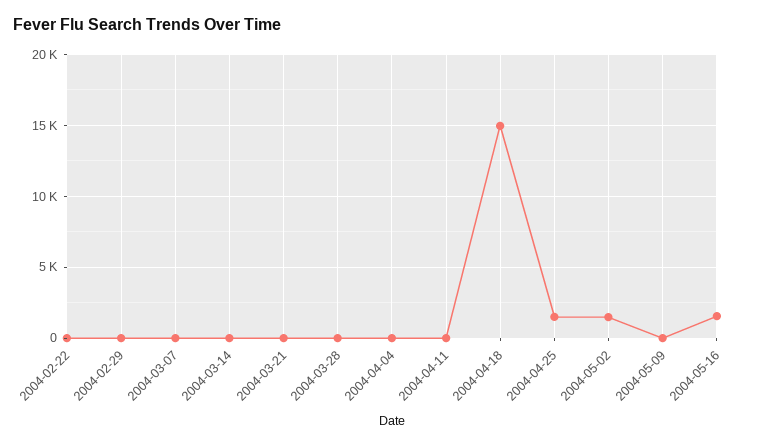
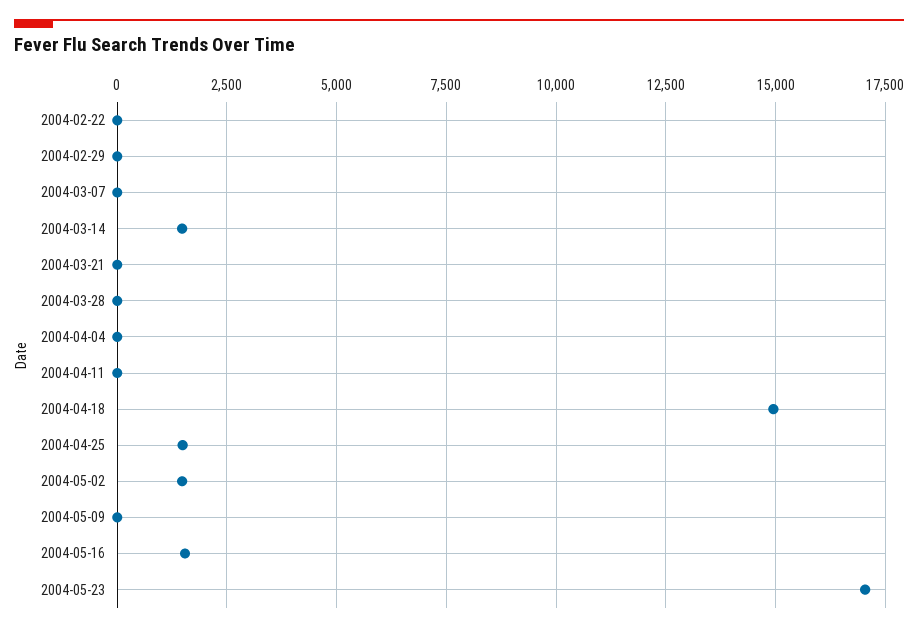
2004-03-14: 0 -> 1500
2004-05-23: none -> 17000

